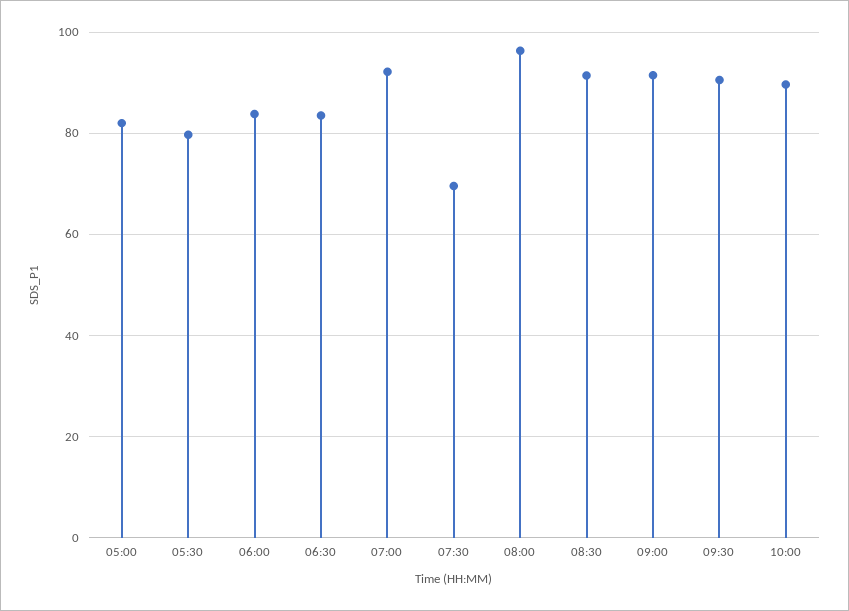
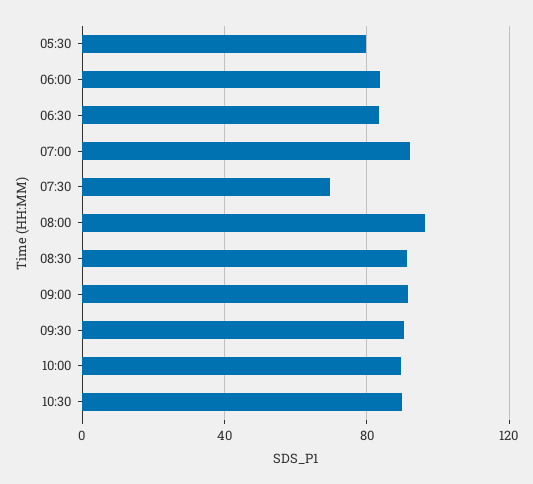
05:00: 82 -> none
10:30: none -> 90

